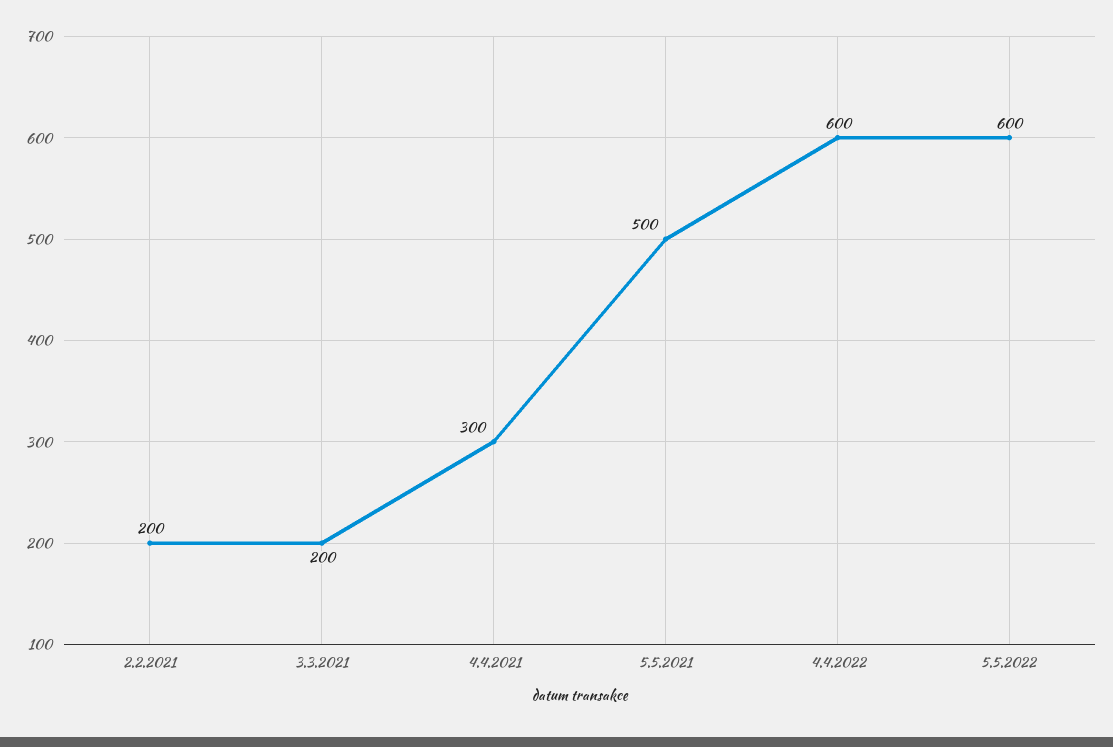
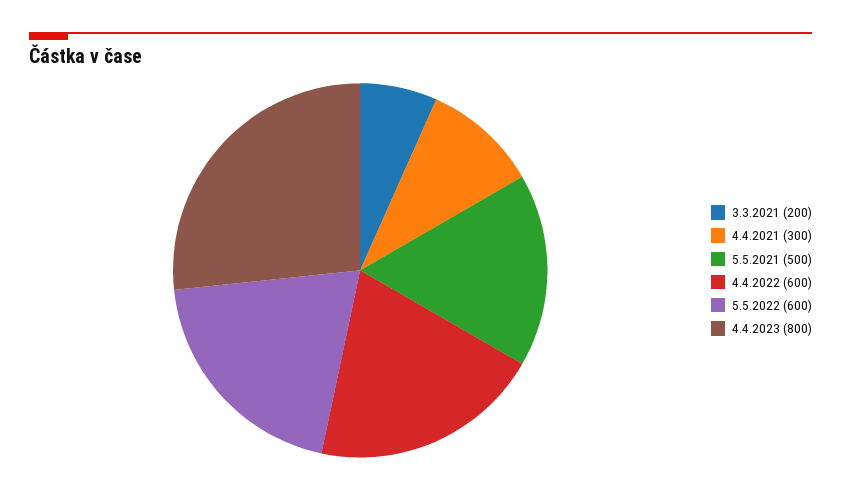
2.2.2021: 200 -> none
4.4.2023: none -> 800

